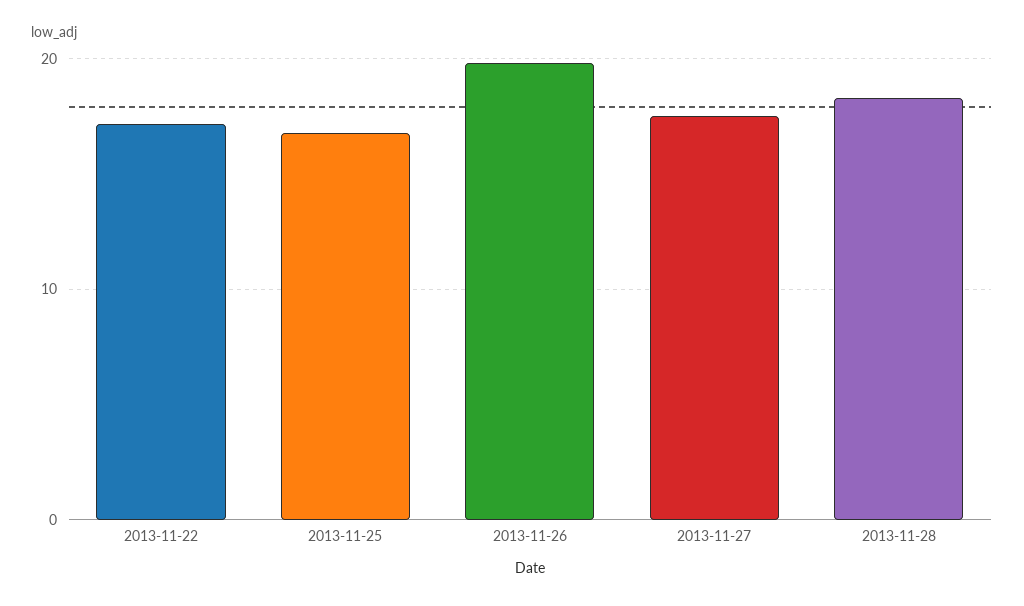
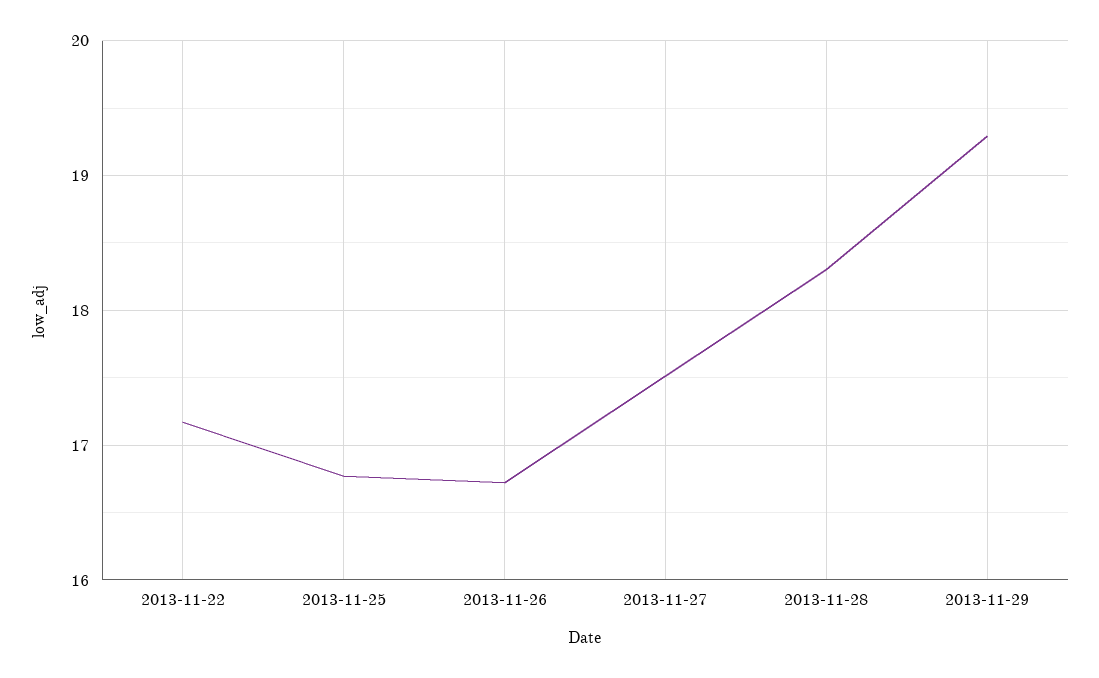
2013-11-26: 20 -> 16.7
2013-11-29: none -> 19.3

